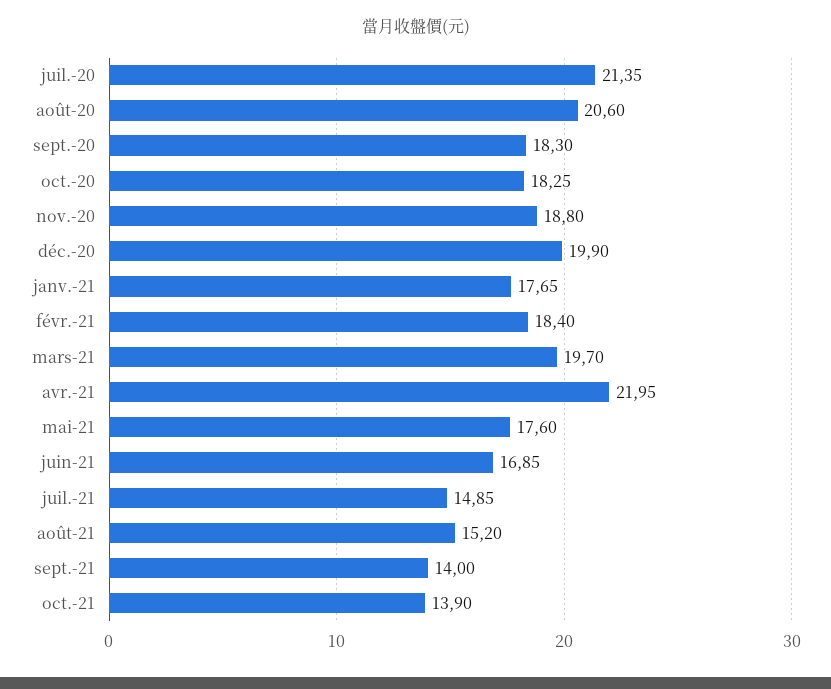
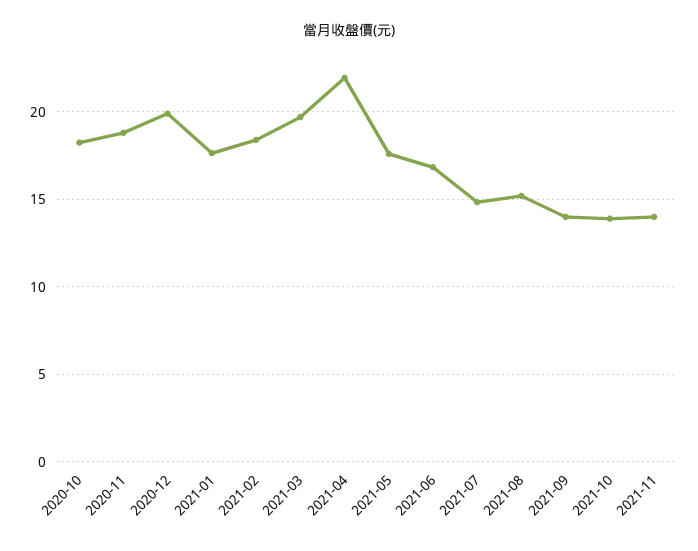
juil.-20: 21.35 -> none
août-20: 20.6 -> none
sept.-20: 18.3 -> none
2021-11: none -> 14

